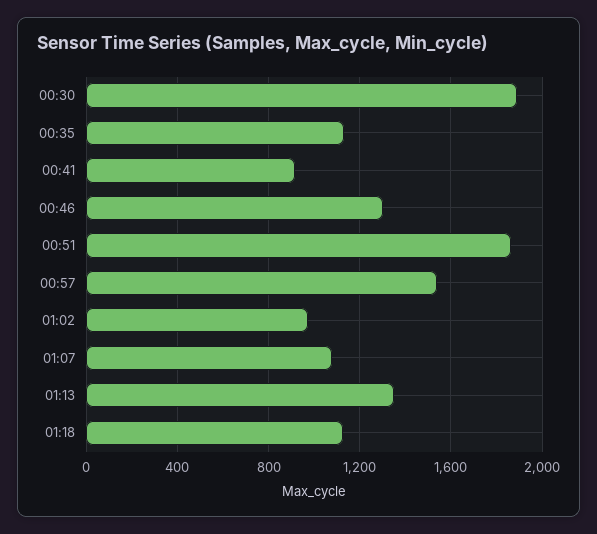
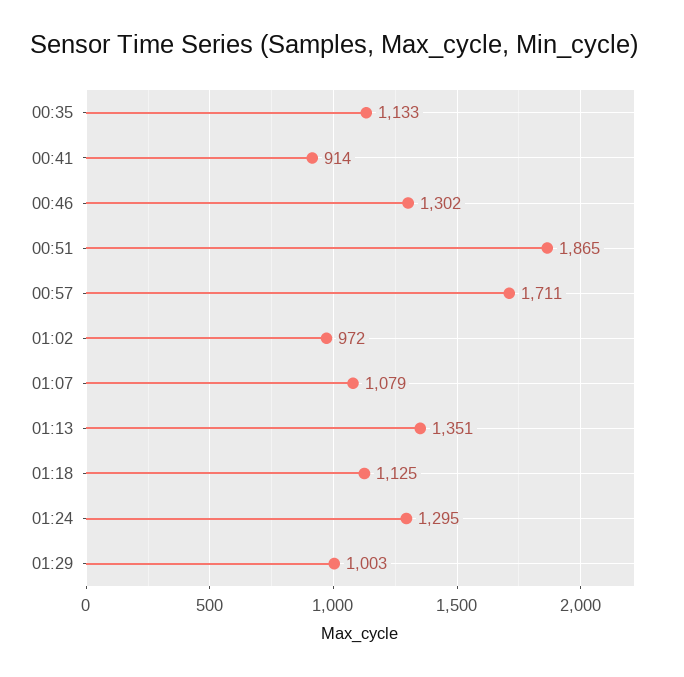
00:30: 1900 -> none
00:57: 1550 -> 1711
01:24: none -> 1295
01:29: none -> 1003

